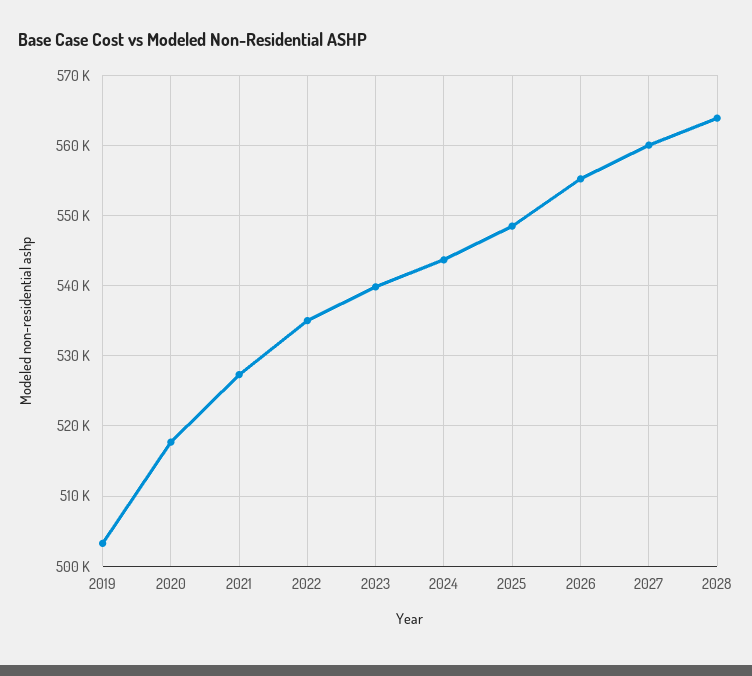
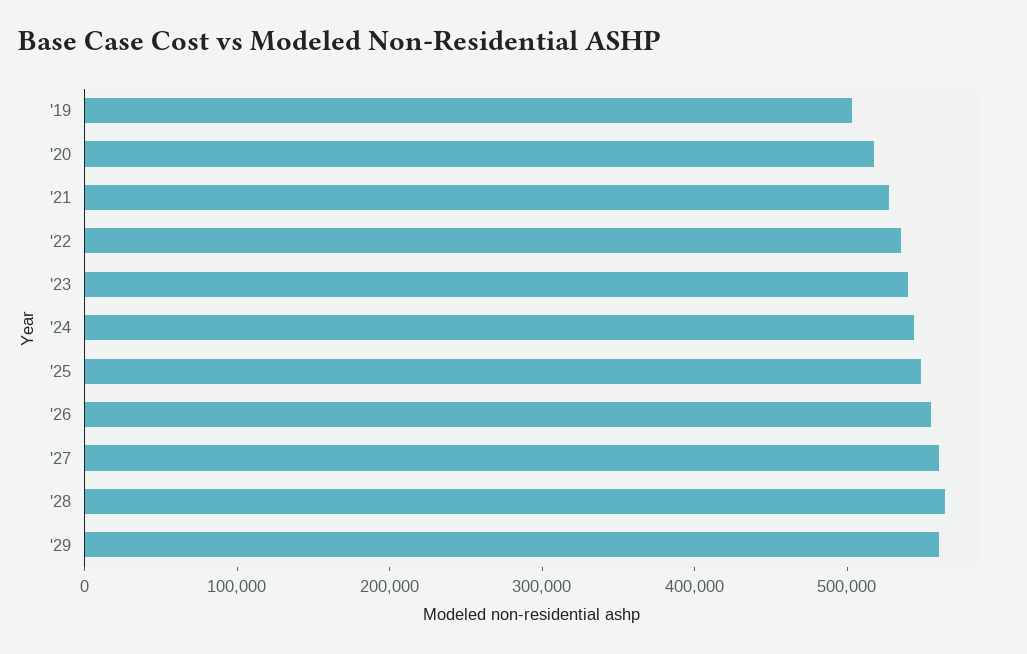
'29: none -> 560000

